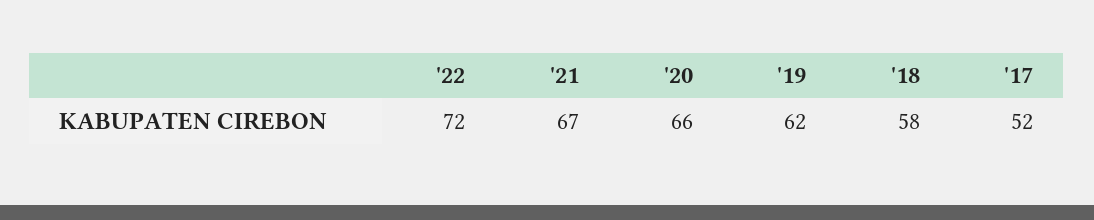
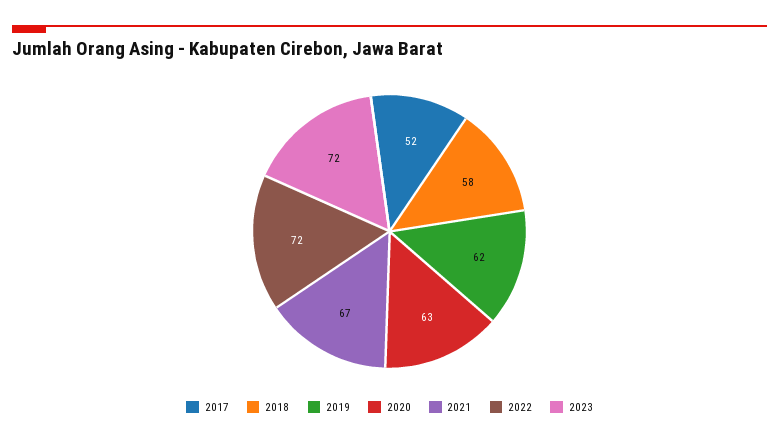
'20: 66 -> 63
2023: none -> 72

